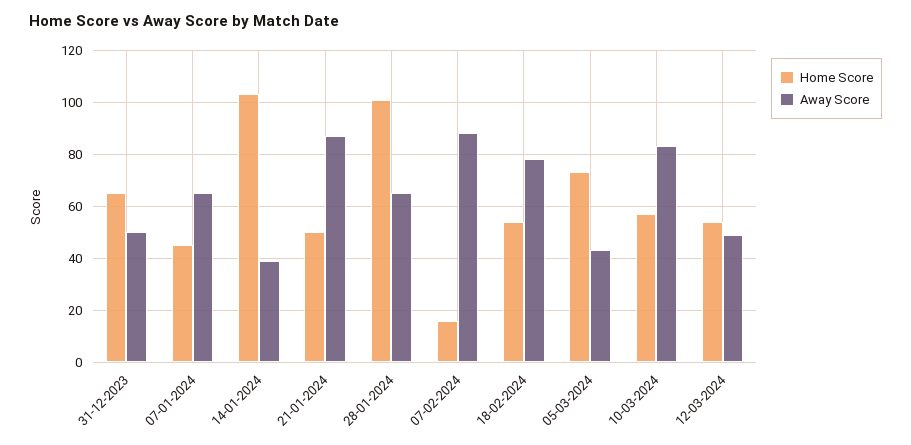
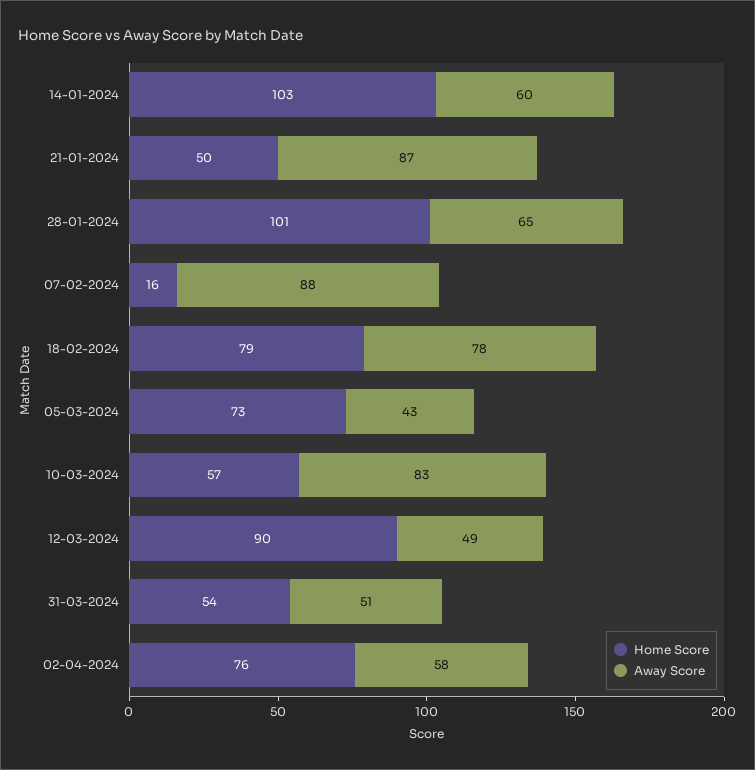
Home Score, 31-12-2023: 65 -> none
Away Score, 31-12-2023: 50 -> none
Home Score, 07-01-2024: 45 -> none
Away Score, 07-01-2024: 65 -> none
Away Score, 14-01-2024: 40 -> 60
Home Score, 18-02-2024: 55 -> 79
Home Score, 12-03-2024: 55 -> 90
Home Score, 31-03-2024: none -> 54
Away Score, 31-03-2024: none -> 51
Home Score, 02-04-2024: none -> 76
Away Score, 02-04-2024: none -> 58

